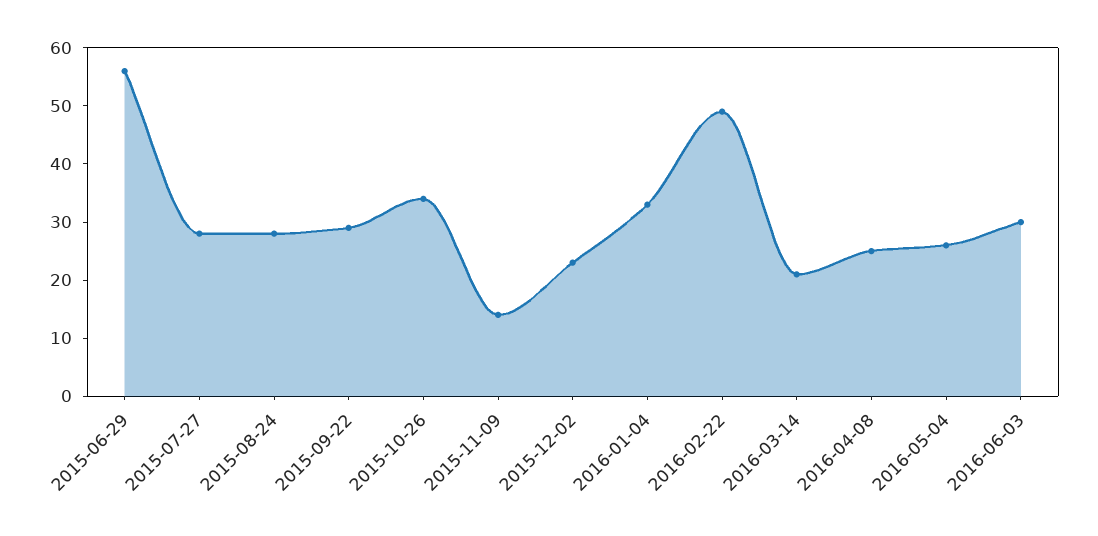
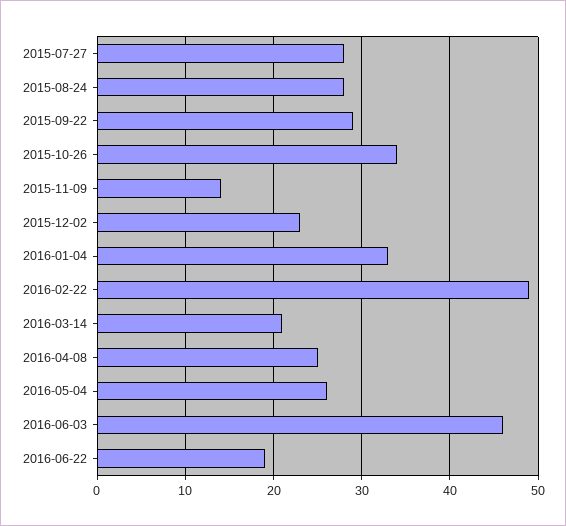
2015-06-29: 55 -> none
2016-06-03: 30 -> 46
2016-06-22: none -> 19

